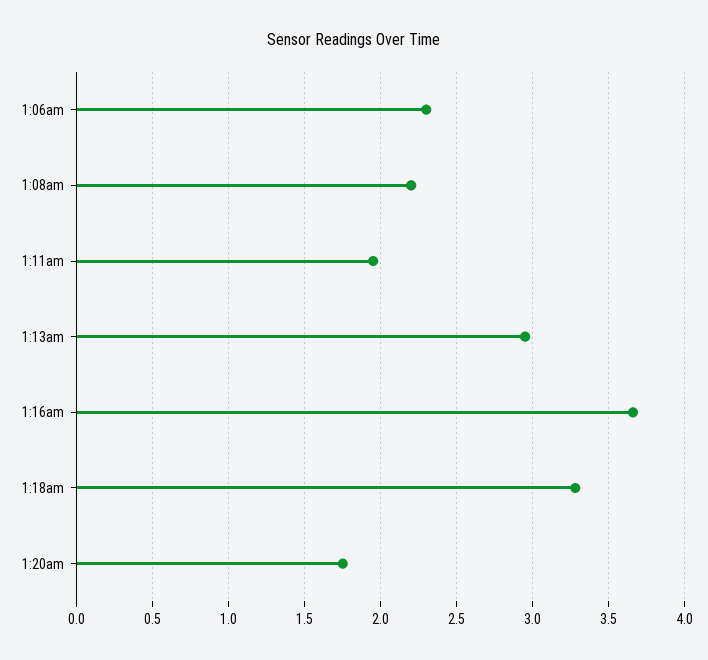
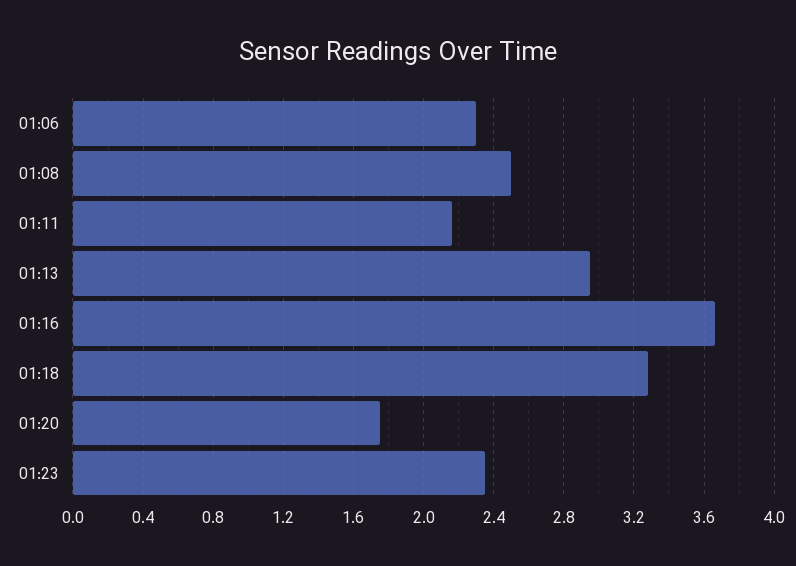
1:08am: 2.2 -> 2.5
1:11am: 1.95 -> 2.15
01:23: none -> 2.35

